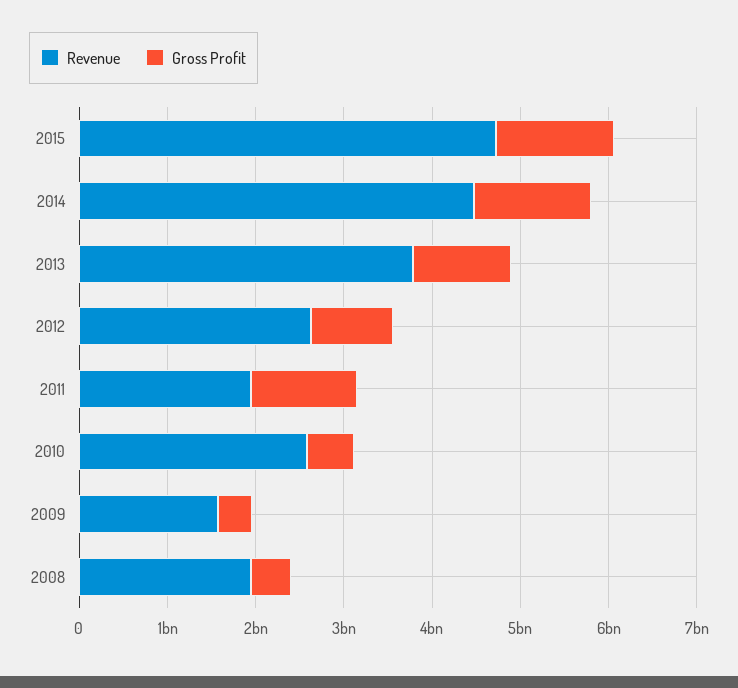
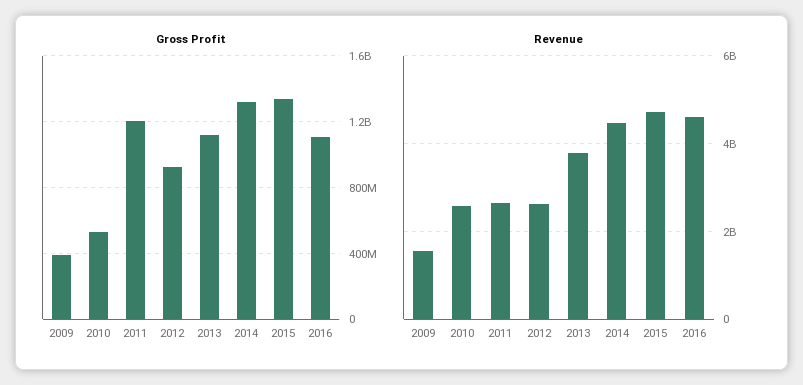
Revenue, 2011: 2000000000 -> 2600000000
Revenue, 2008: 2000000000 -> none
Gross Profit, 2008: 400000000 -> none
Gross Profit, 2016: none -> 1100000000
Revenue, 2016: none -> 4600000000

